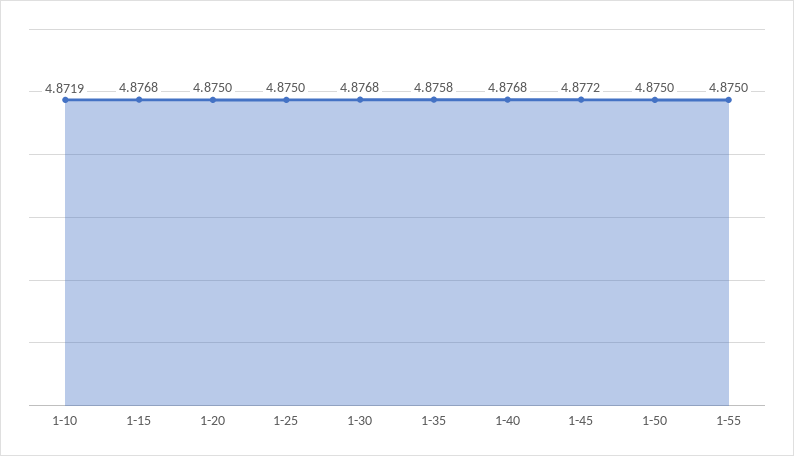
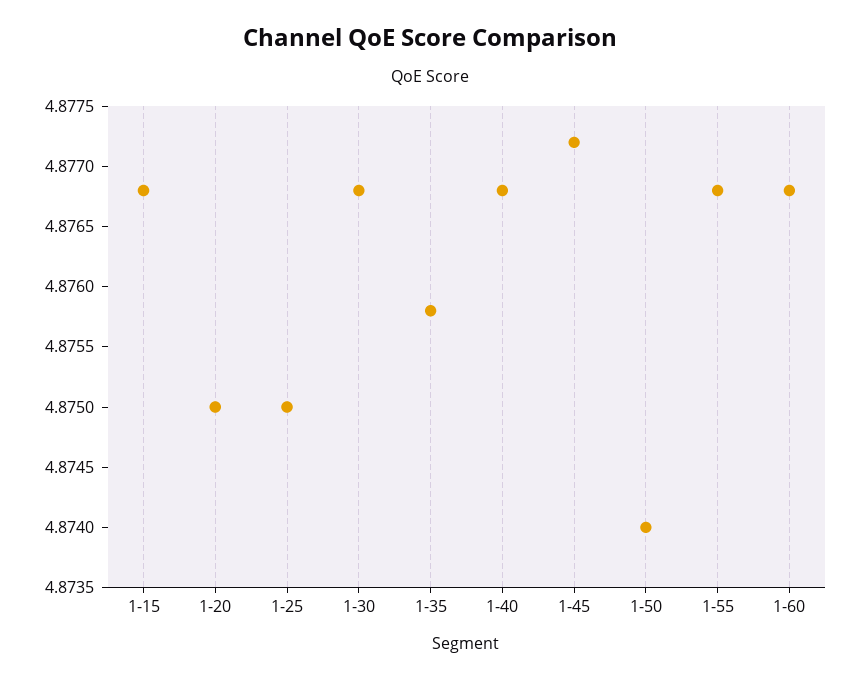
1-10: 4.8719 -> none
1-50: 4.875 -> 4.874
1-55: 4.875 -> 4.8768
1-60: none -> 4.8768

